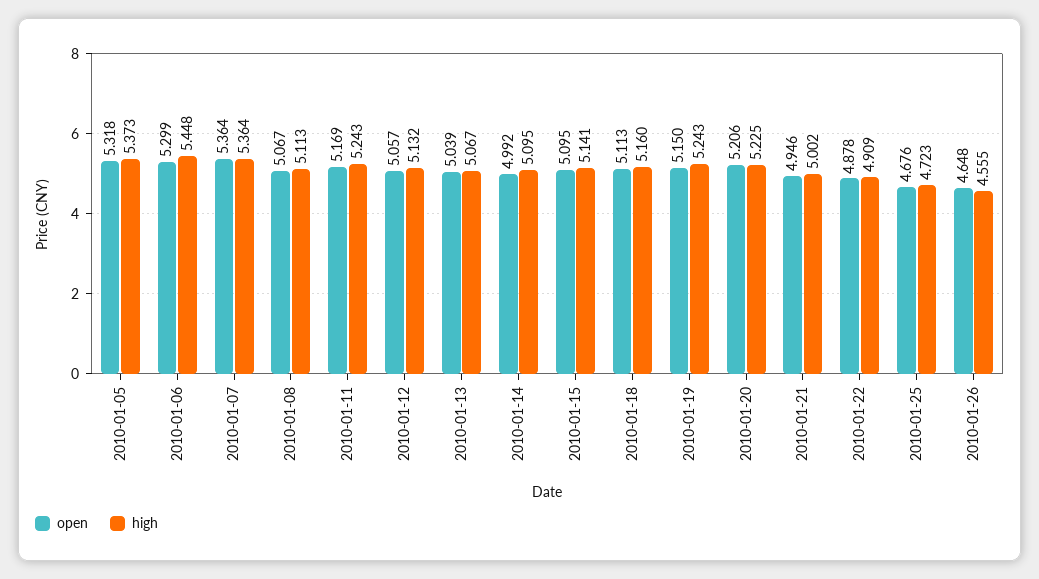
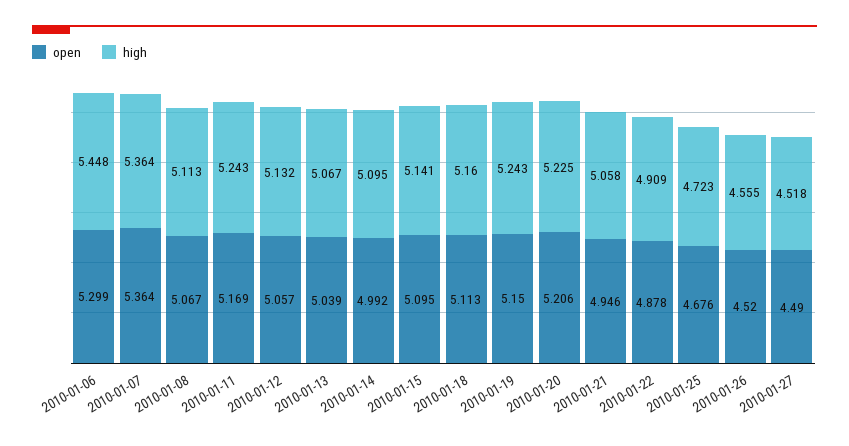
open, 2010-01-05: 5.318 -> none
high, 2010-01-05: 5.373 -> none
high, 2010-01-21: 5.002 -> 5.058
open, 2010-01-26: 4.648 -> 4.52
open, 2010-01-27: none -> 4.49
high, 2010-01-27: none -> 4.518

